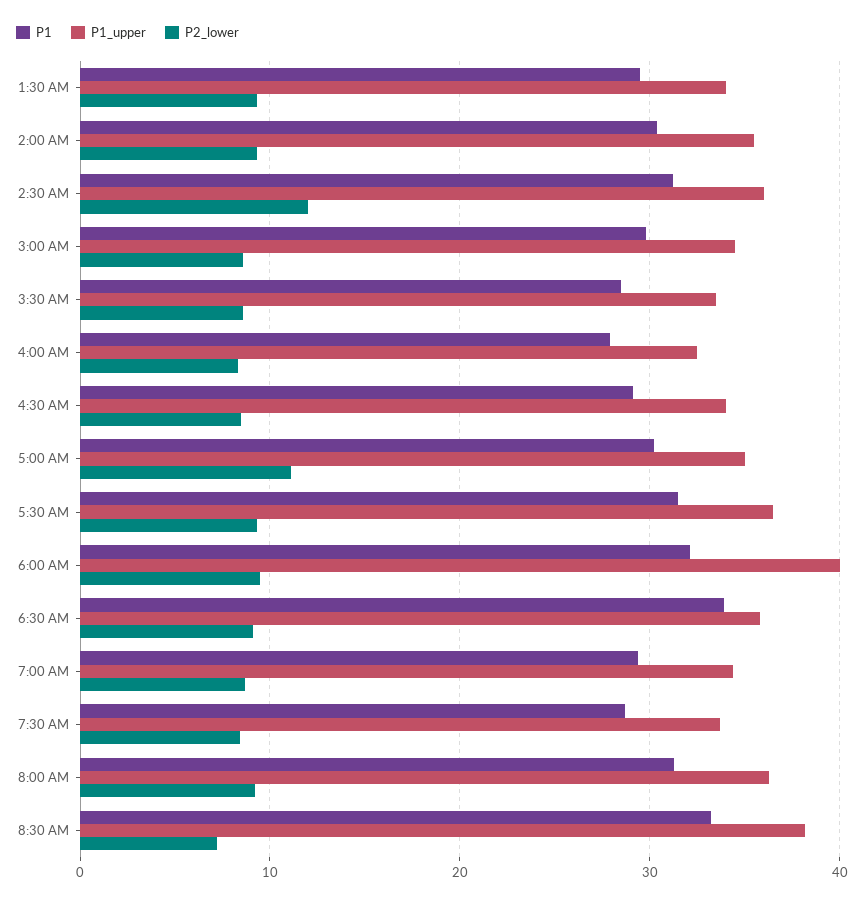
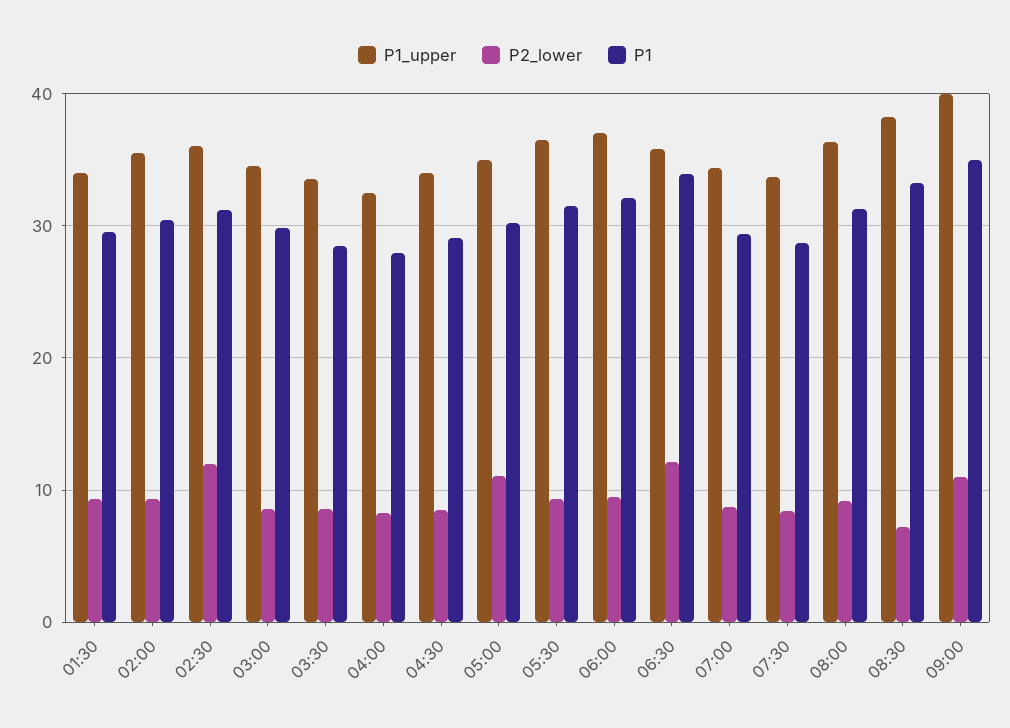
P1_upper, 6:00 AM: 40 -> 37
P2_lower, 6:30 AM: 9 -> 12
P1_upper, 09:00: none -> 40
P2_lower, 09:00: none -> 11
P1, 09:00: none -> 35

